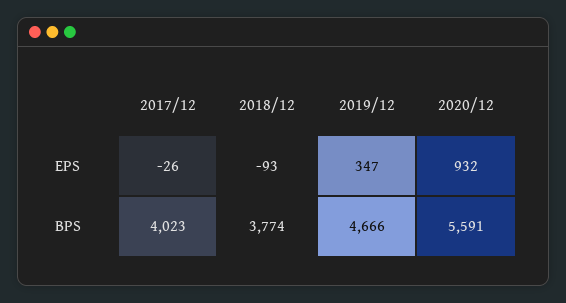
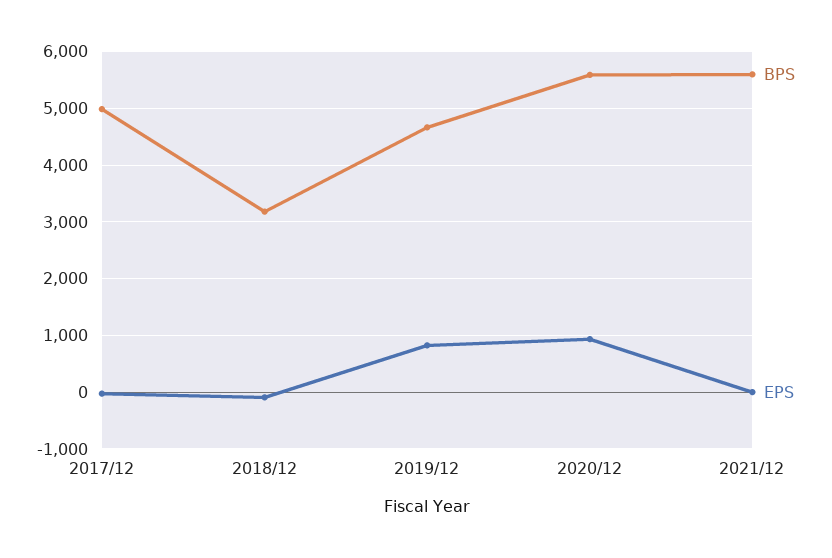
EPS, 2019/12: 347 -> 800
BPS, 2017/12: 4023 -> 5000
BPS, 2018/12: 3774 -> 3200
BPS, 2021/12: none -> 5600
EPS, 2021/12: none -> 0

